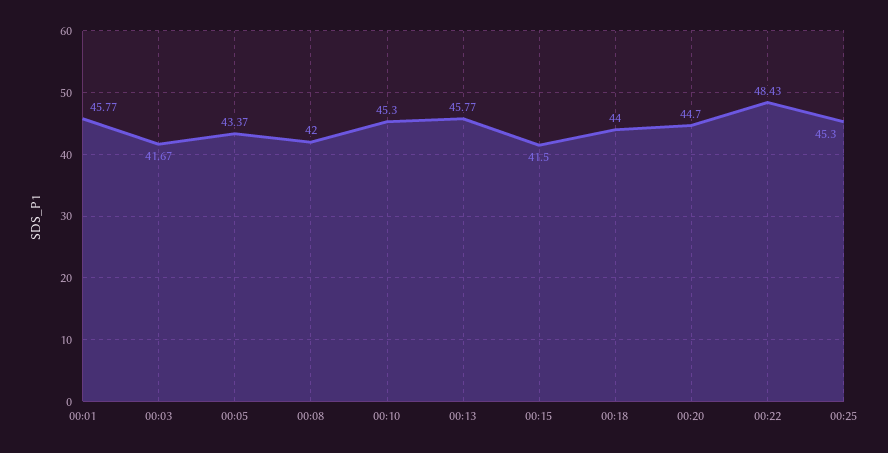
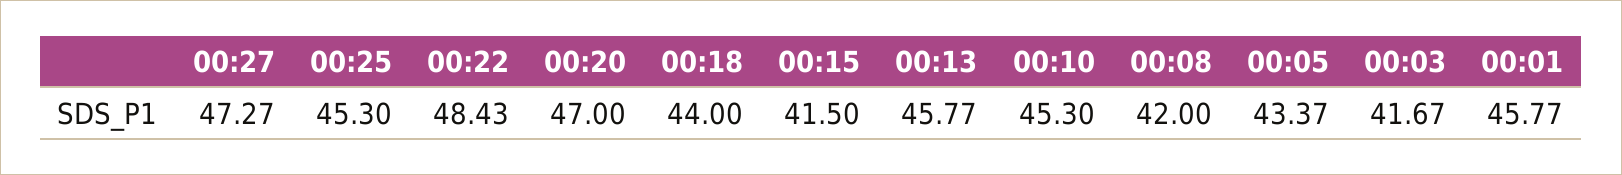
00:20: 44.7 -> 47
00:27: none -> 47.27

